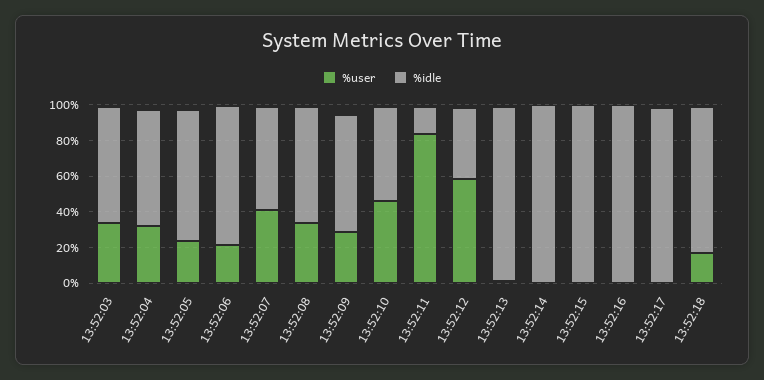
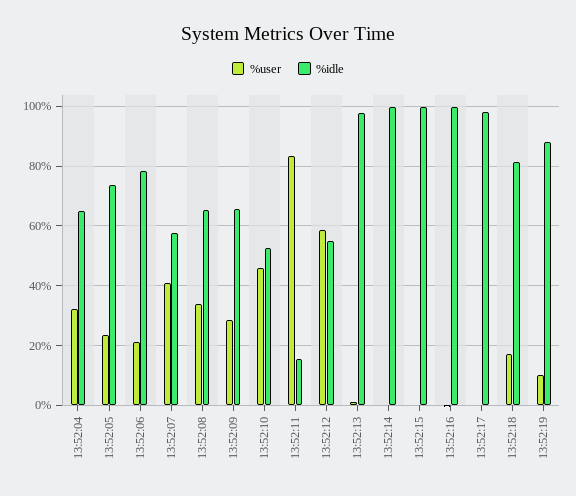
%user, 13:52:03: 35 -> none
%idle, 13:52:03: 65 -> none
%idle, 13:52:12: 40 -> 55
%user, 13:52:19: none -> 10
%idle, 13:52:19: none -> 87.5

